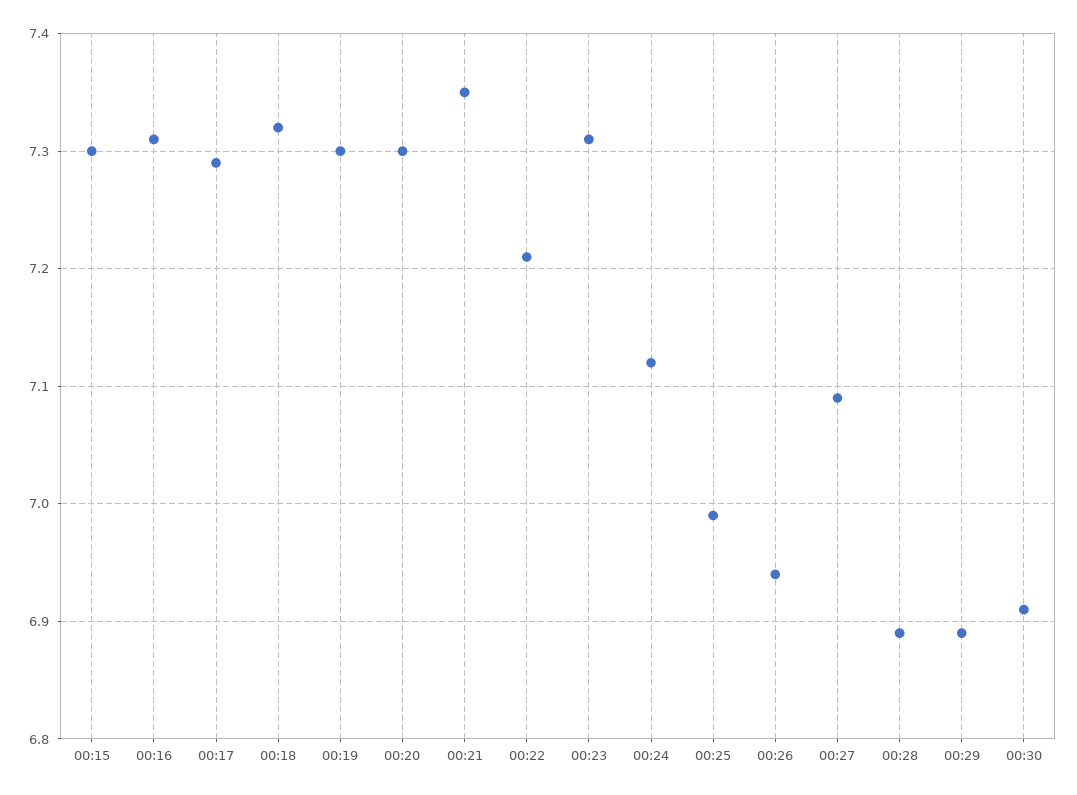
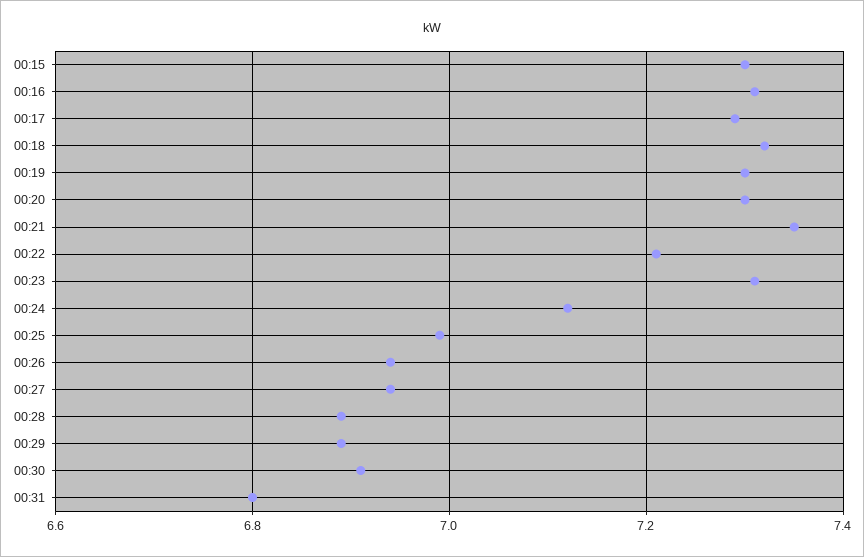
00:27: 7.09 -> 6.95
00:31: none -> 6.8

